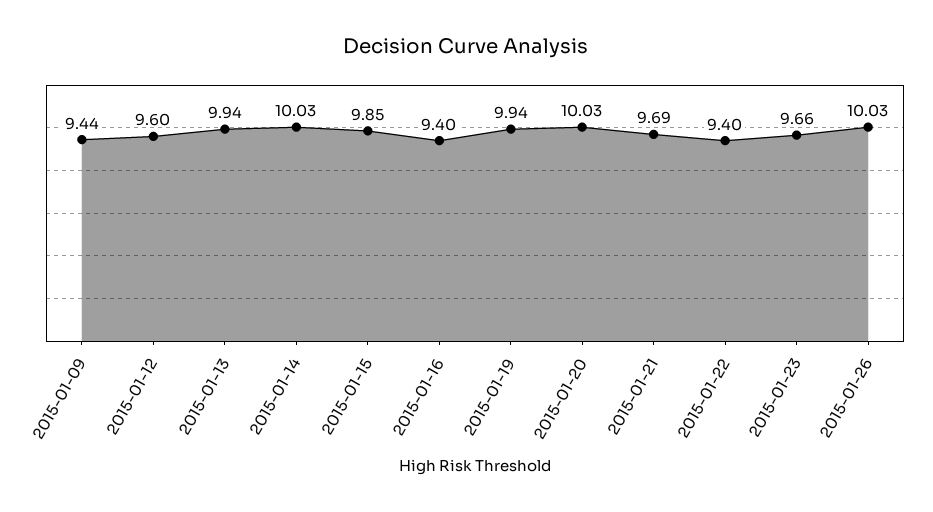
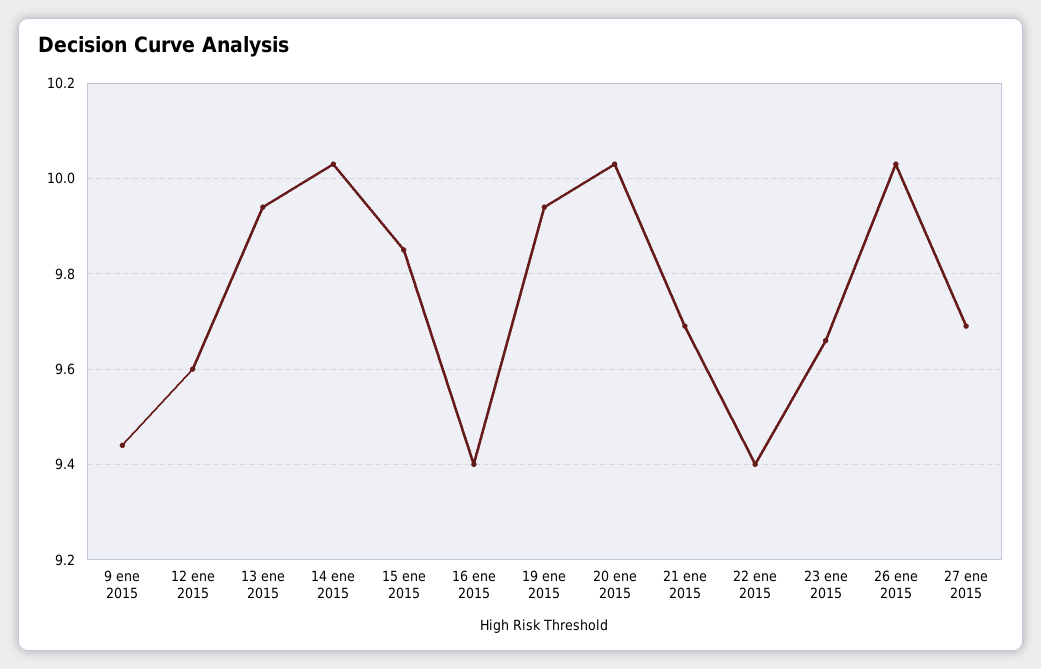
27 ene 2015: none -> 9.7

